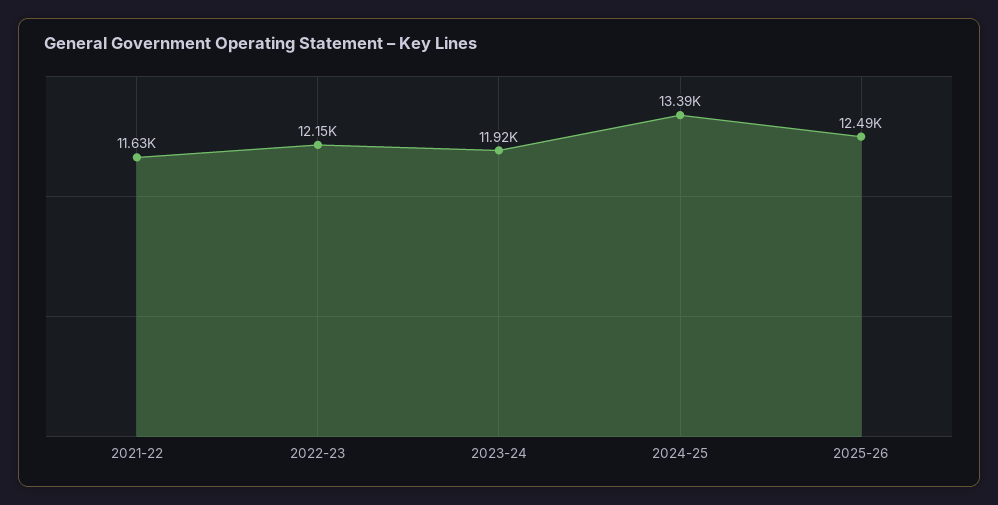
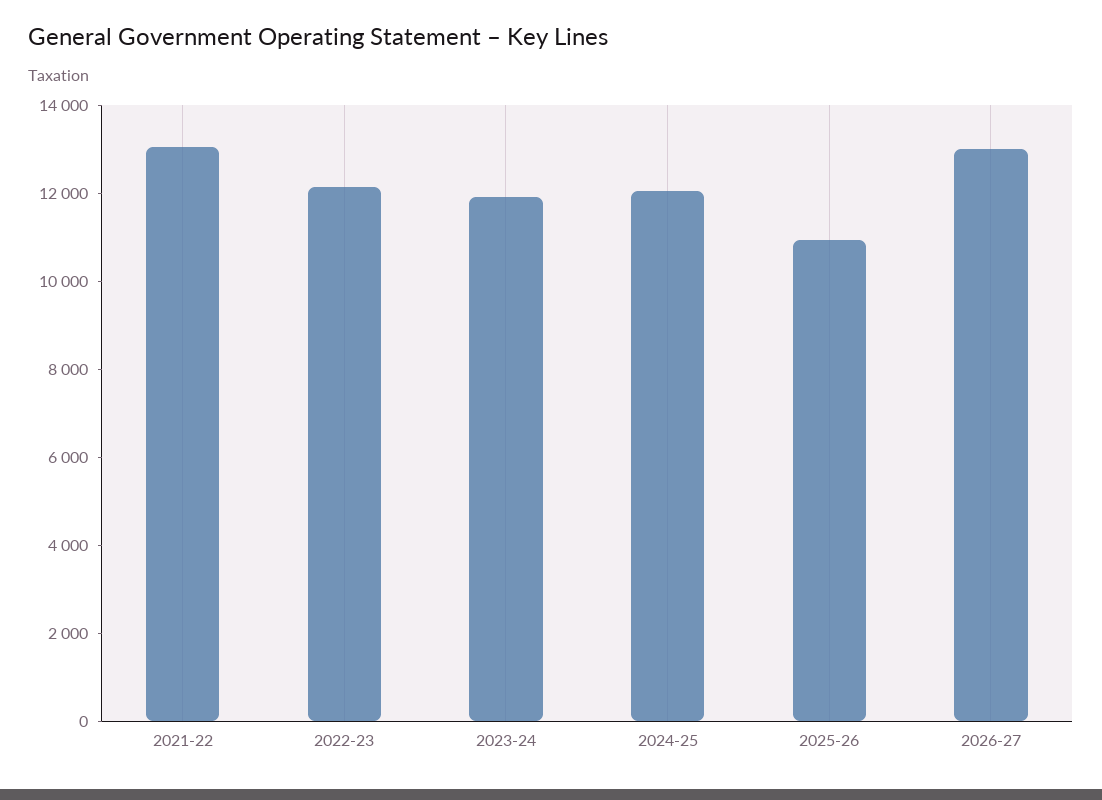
2021-22: 11630 -> 13000
2024-25: 13390 -> 12000
2025-26: 12490 -> 11000
2026-27: none -> 13000

